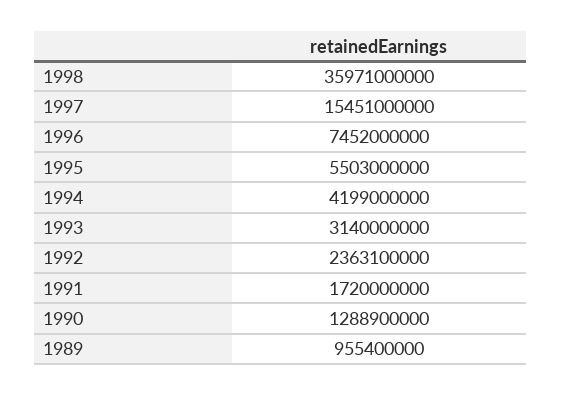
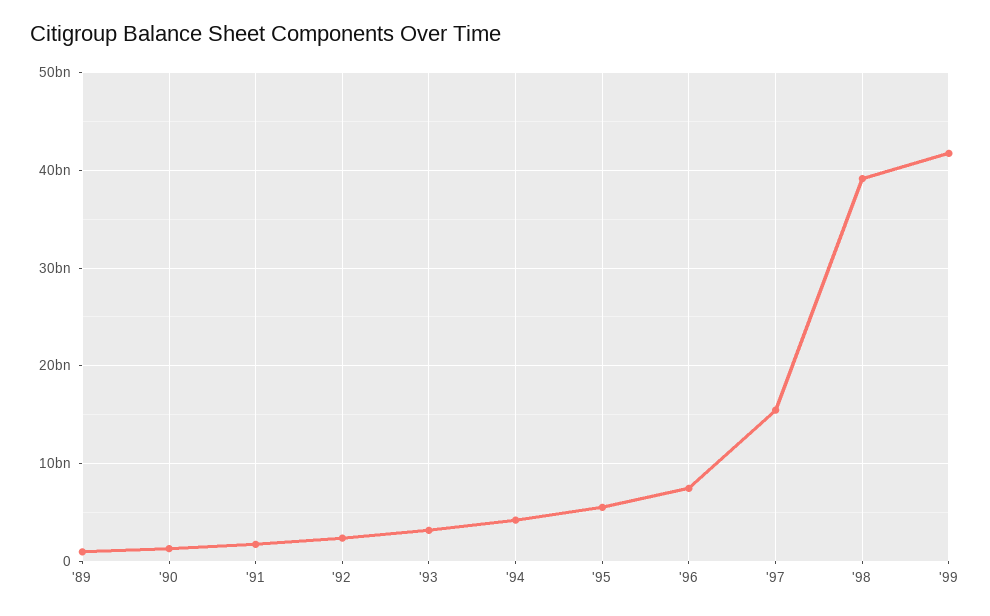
1998: 35971000000 -> 39000000000
'99: none -> 42000000000

